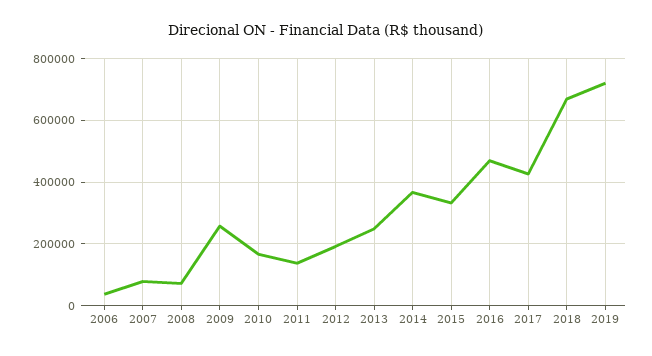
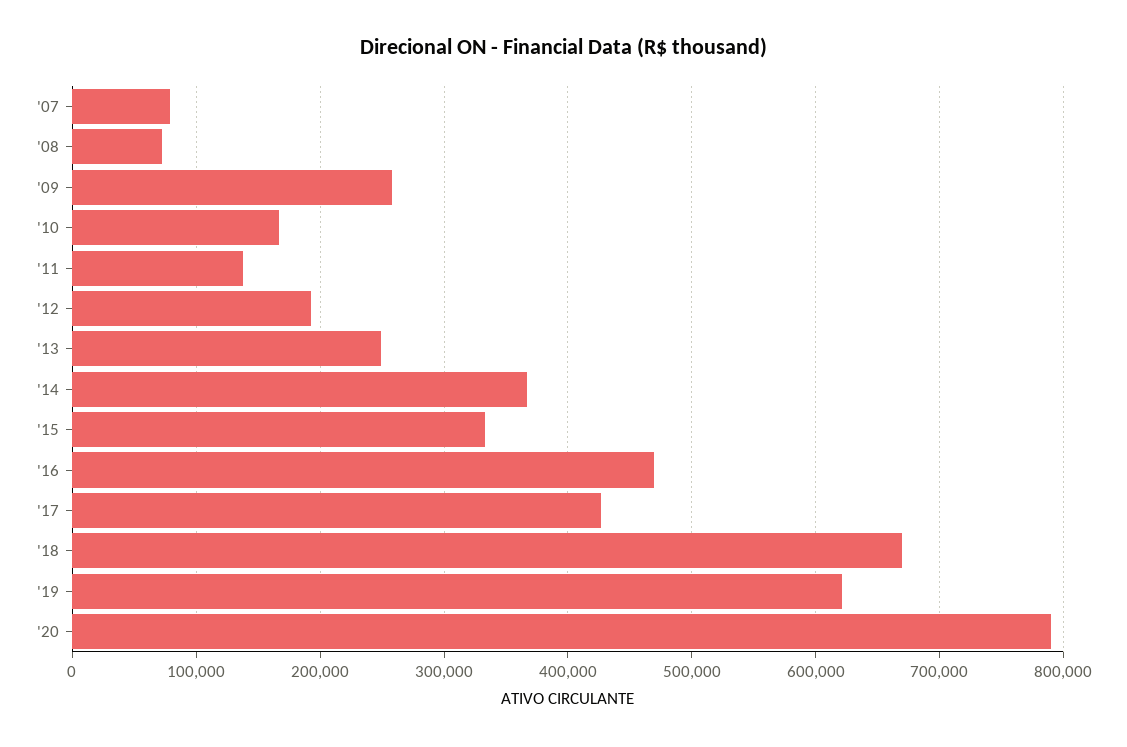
2006: 40000 -> none
2019: 720000 -> 620000
'20: none -> 790000

